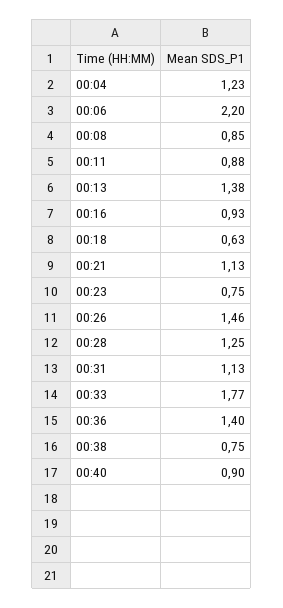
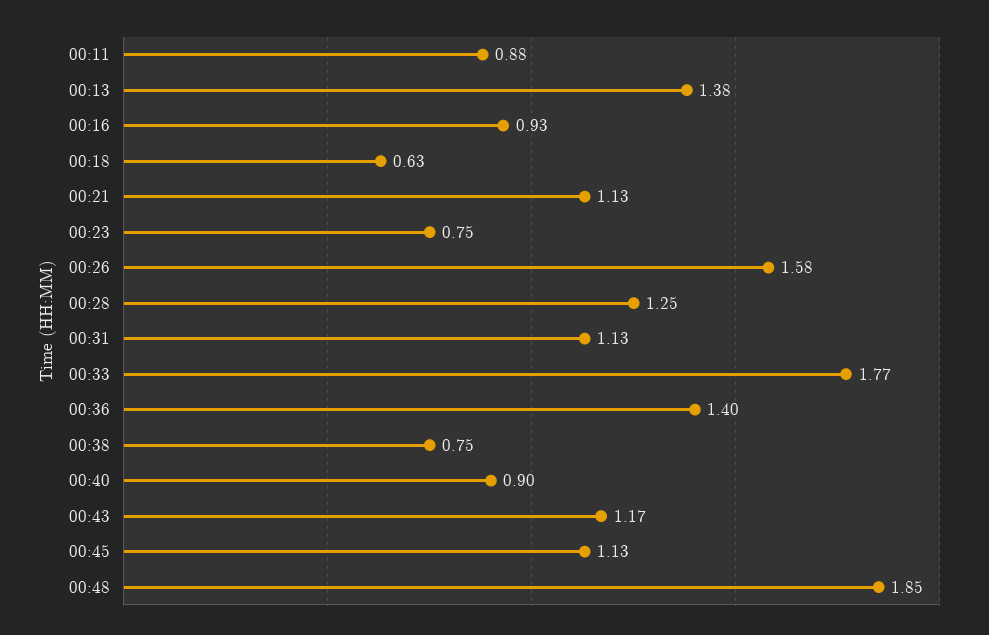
00:04: 1.23 -> none
00:06: 2.2 -> none
00:08: 0.85 -> none
00:26: 1.46 -> 1.58
00:43: none -> 1.17
00:45: none -> 1.13
00:48: none -> 1.85

